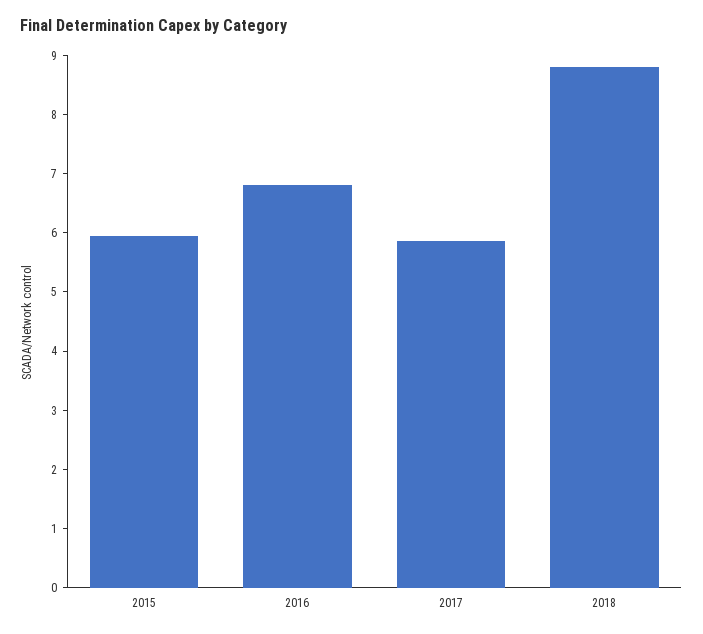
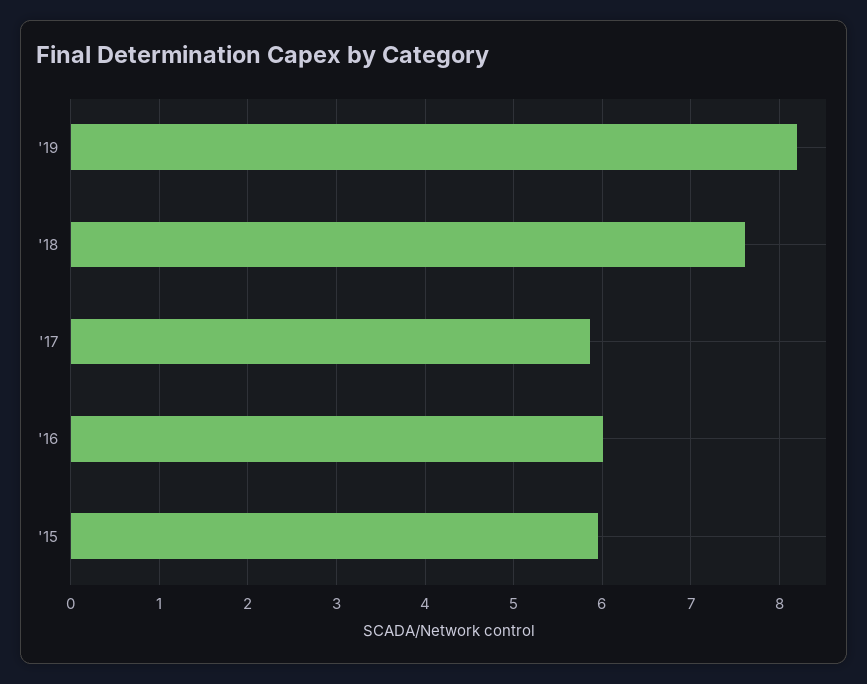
2016: 6.8 -> 6
2018: 8.8 -> 7.6
'19: none -> 8.2

